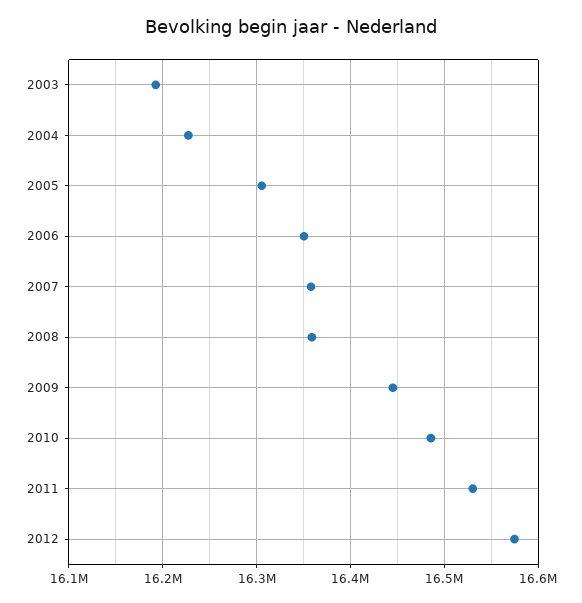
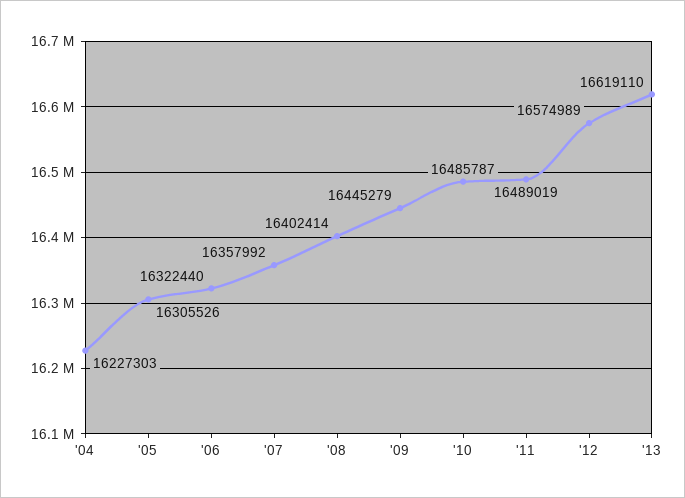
2003: 16190000 -> none
2006: 16350000 -> 16322440
2008: 16360000 -> 16402414
2011: 16530000 -> 16489019
'13: none -> 16619110

